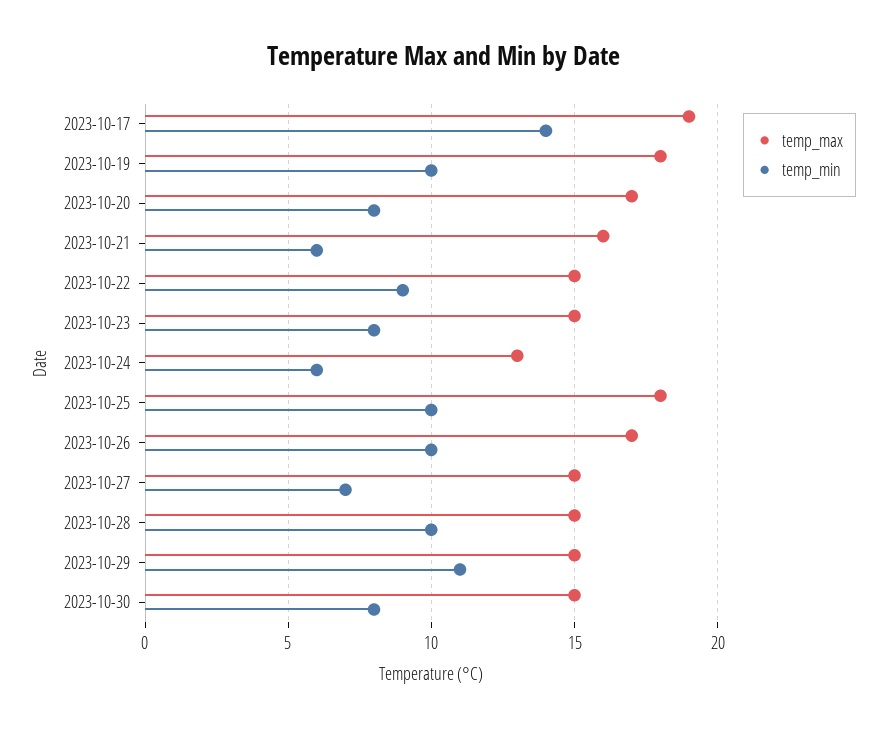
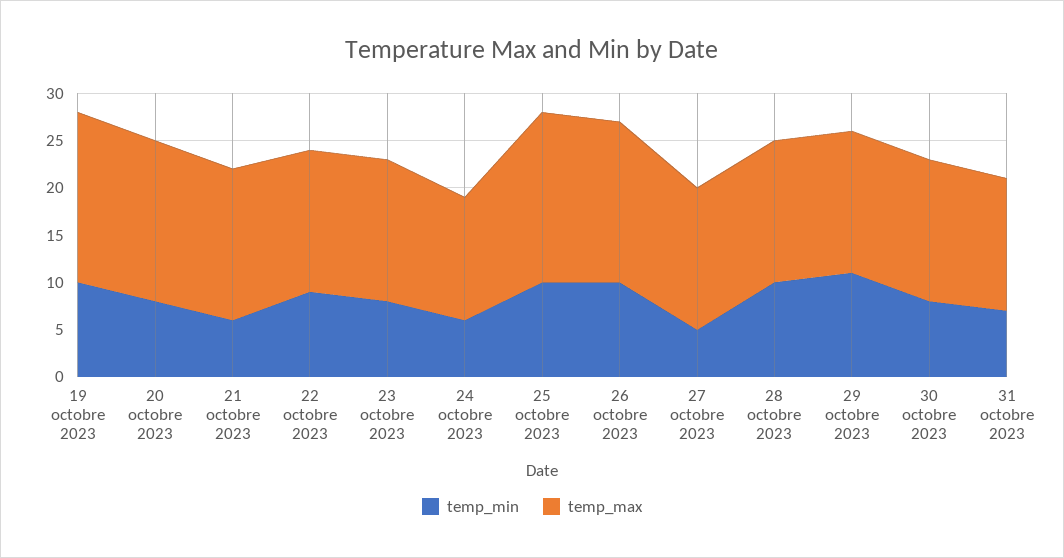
temp_max, 2023-10-17: 19 -> none
temp_min, 2023-10-17: 14 -> none
temp_min, 2023-10-27: 7 -> 5
temp_min, 31 octobre 2023: none -> 7
temp_max, 31 octobre 2023: none -> 14

